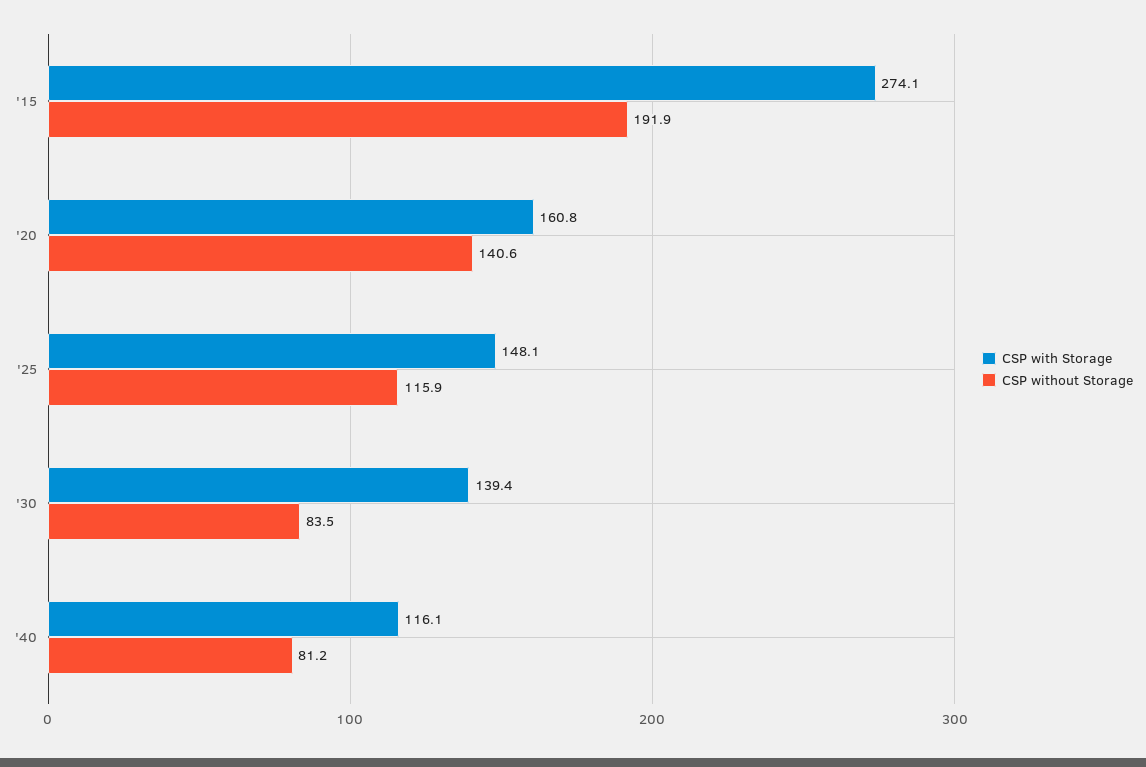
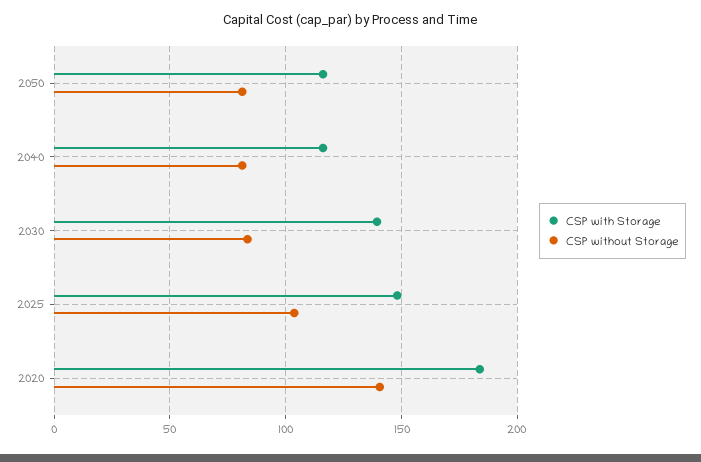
CSP with Storage, '15: 274.1 -> none
CSP without Storage, '15: 191.9 -> none
CSP with Storage, '20: 160.8 -> 185
CSP without Storage, '25: 115.9 -> 105
CSP with Storage, 2050: none -> 115
CSP without Storage, 2050: none -> 80

